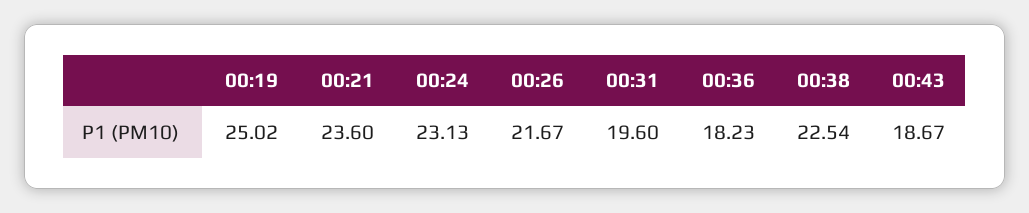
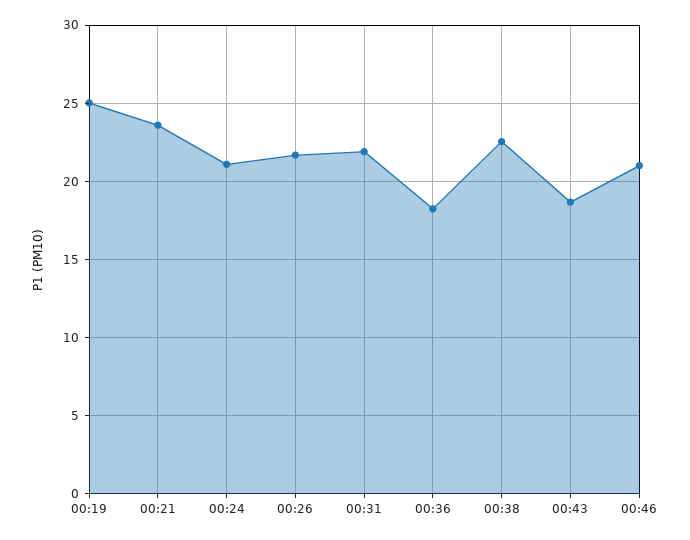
00:24: 23.13 -> 21
00:31: 19.6 -> 22
00:46: none -> 21

